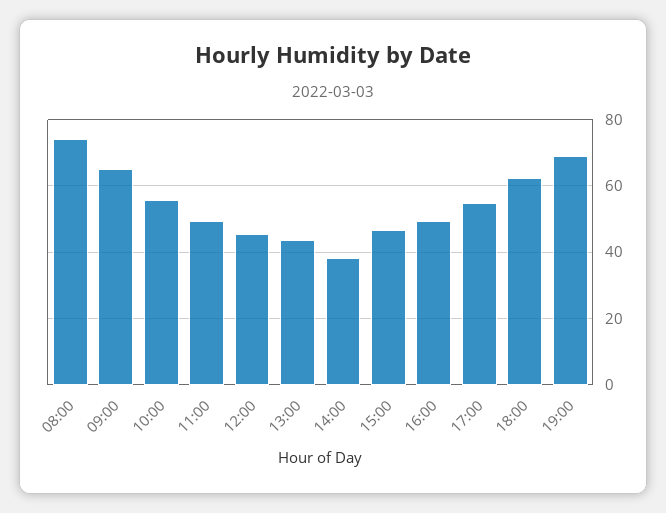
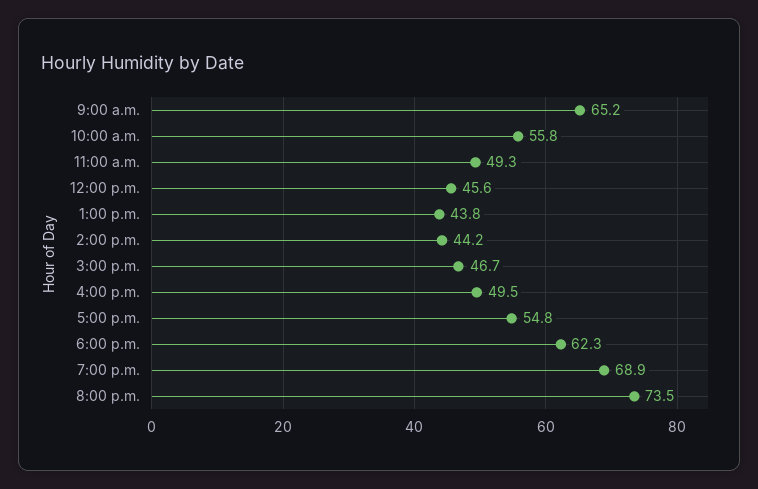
08:00: 74 -> none
14:00: 38 -> 44.2
8:00 p.m.: none -> 73.5

